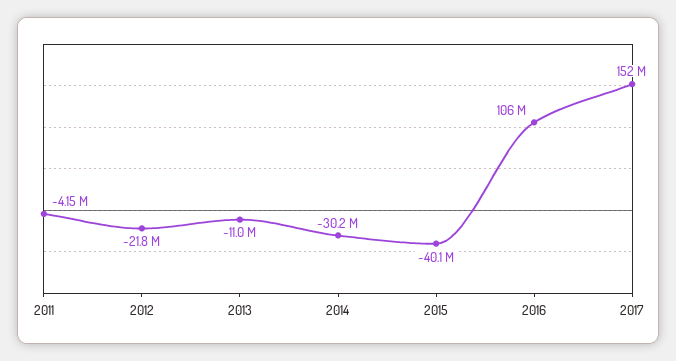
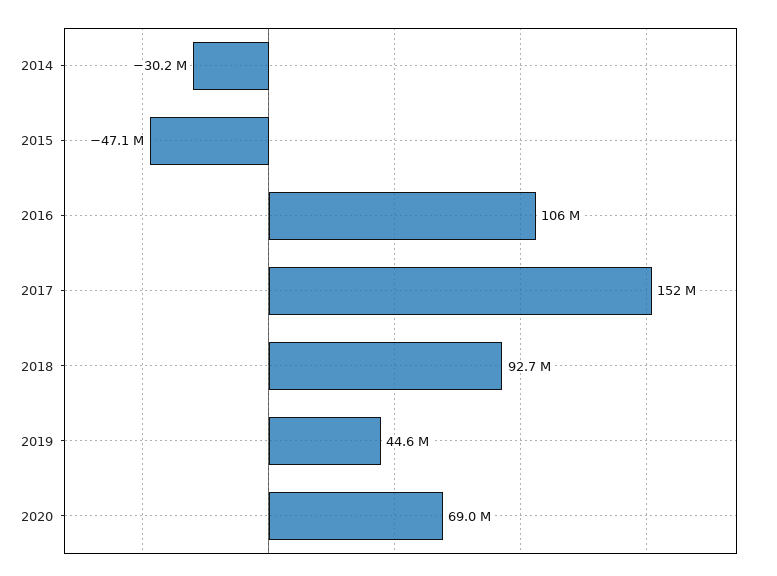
2011: -4150000 -> none
2012: -21800000 -> none
2013: -11000000 -> none
2015: -40100000 -> -47100000
2018: none -> 92700000
2019: none -> 44600000
2020: none -> 69000000

